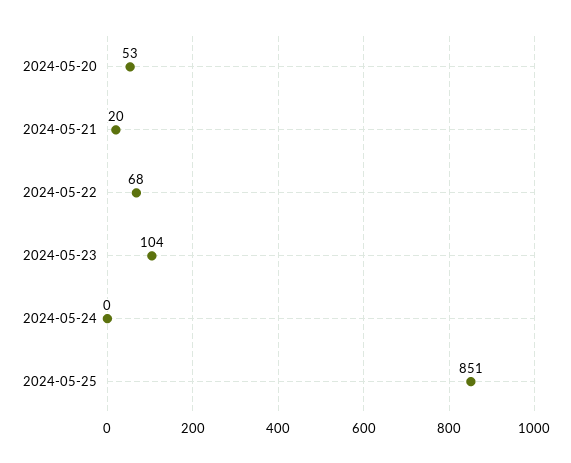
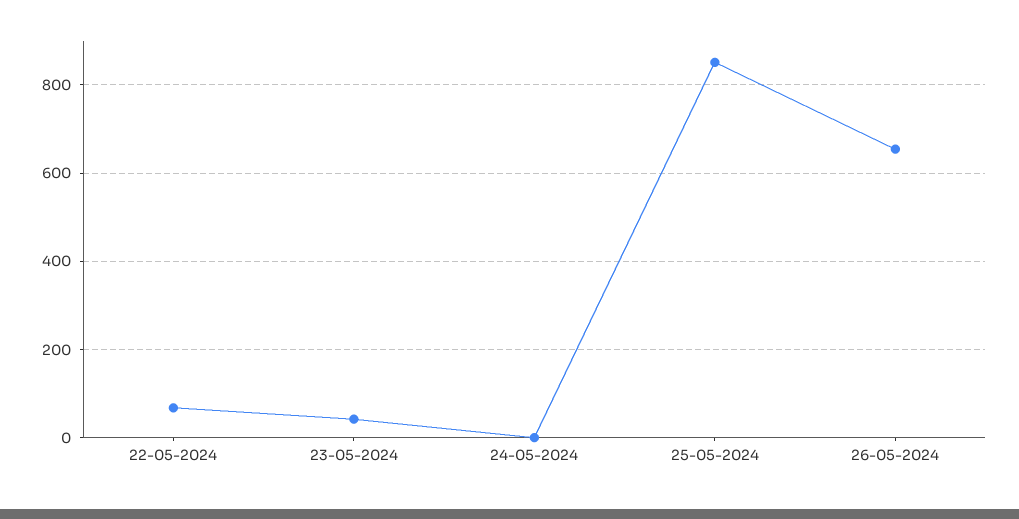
2024-05-20: 53 -> none
2024-05-21: 20 -> none
2024-05-23: 104 -> 40
26-05-2024: none -> 660

